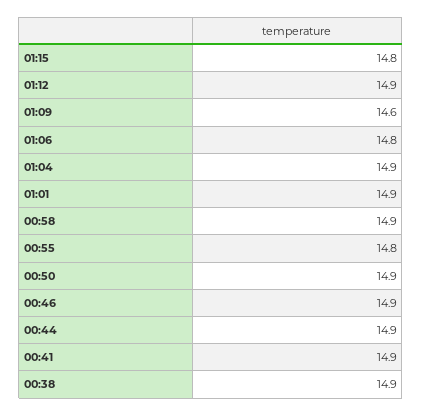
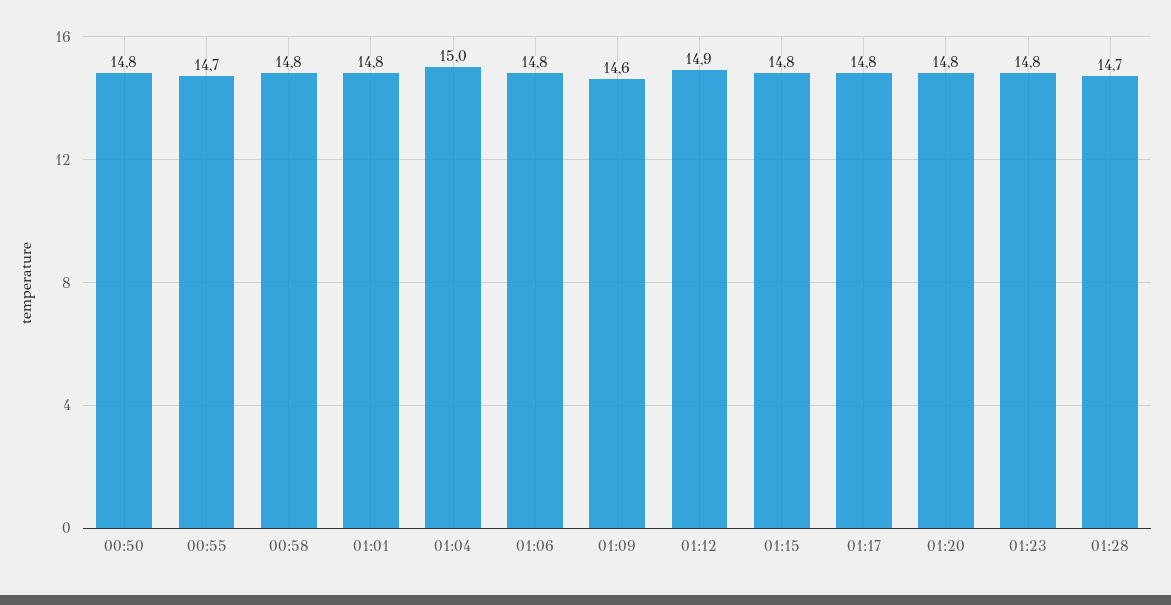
01:04: 14.9 -> 15
01:01: 14.9 -> 14.8
00:58: 14.9 -> 14.8
00:55: 14.8 -> 14.7
00:50: 14.9 -> 14.8
00:46: 14.9 -> none
00:44: 14.9 -> none
00:41: 14.9 -> none
00:38: 14.9 -> none
01:17: none -> 14.8
01:20: none -> 14.8
01:23: none -> 14.8
01:28: none -> 14.7

